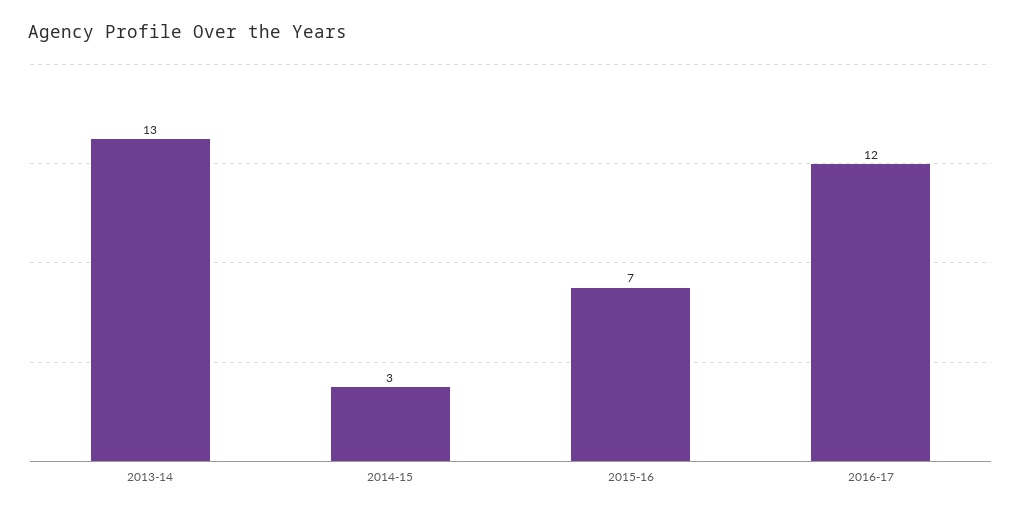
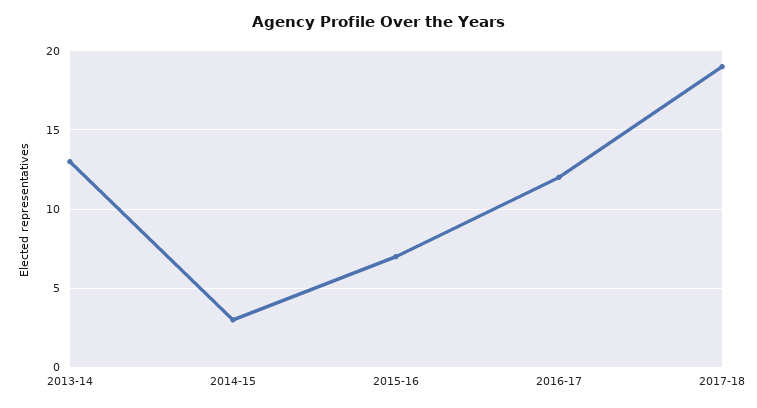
2017-18: none -> 19

